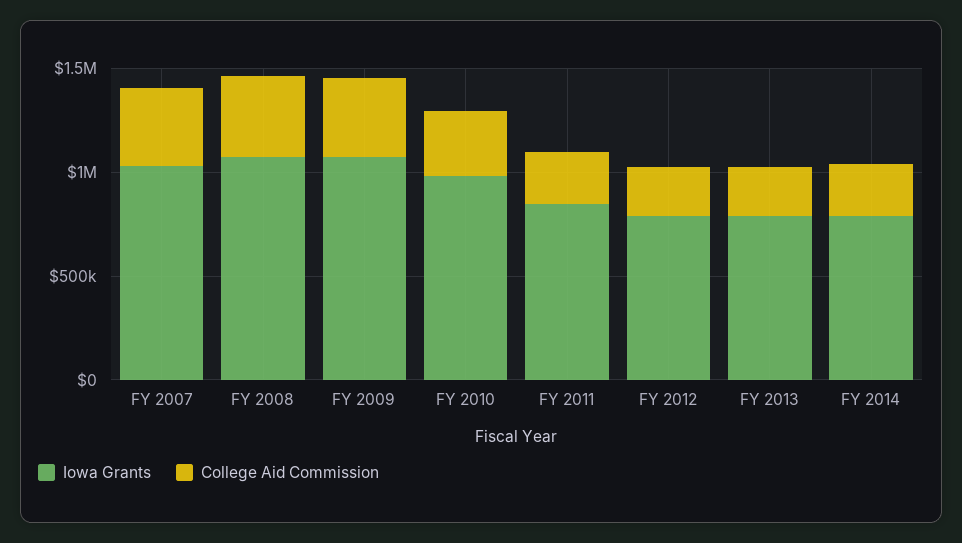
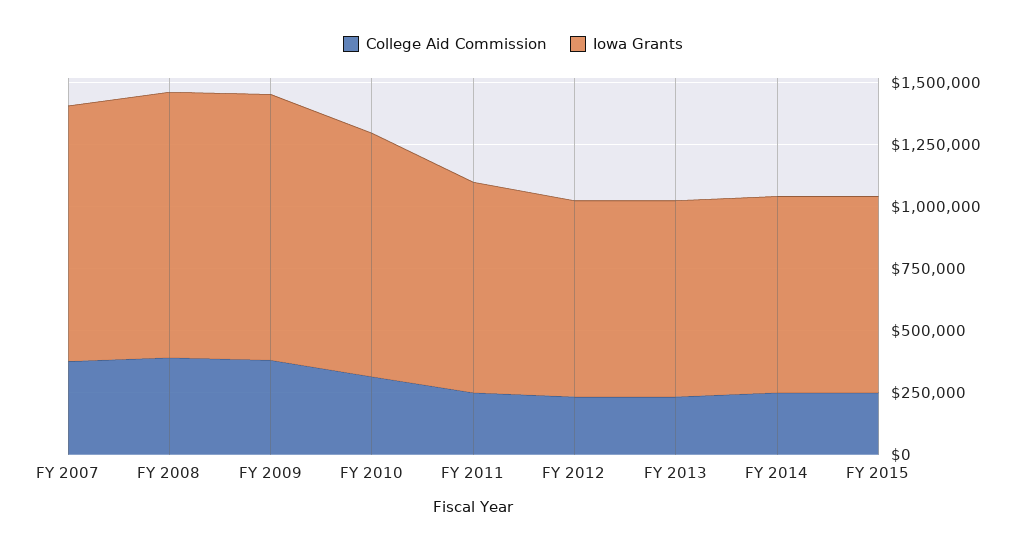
College Aid Commission, FY 2015: none -> 250000
Iowa Grants, FY 2015: none -> 800000

